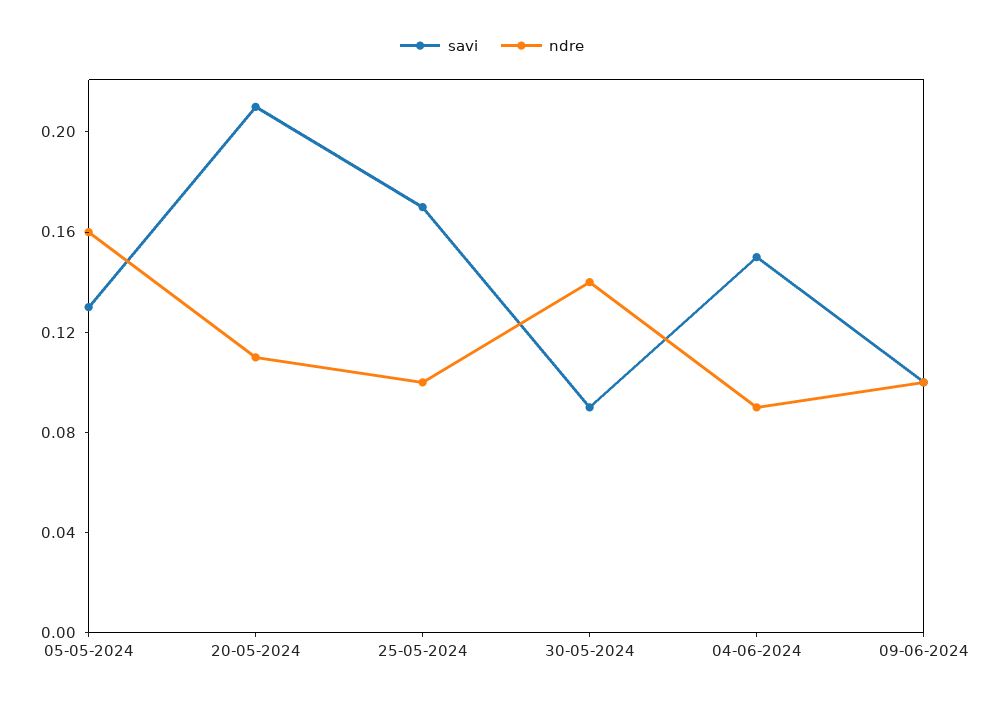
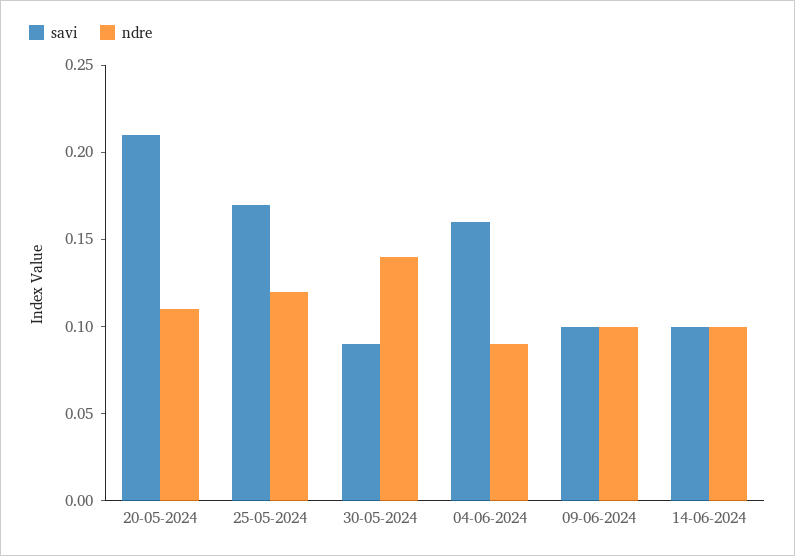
savi, 05-05-2024: 0.13 -> none
ndre, 05-05-2024: 0.16 -> none
ndre, 25-05-2024: 0.1 -> 0.12
savi, 04-06-2024: 0.15 -> 0.16
savi, 14-06-2024: none -> 0.1
ndre, 14-06-2024: none -> 0.1

